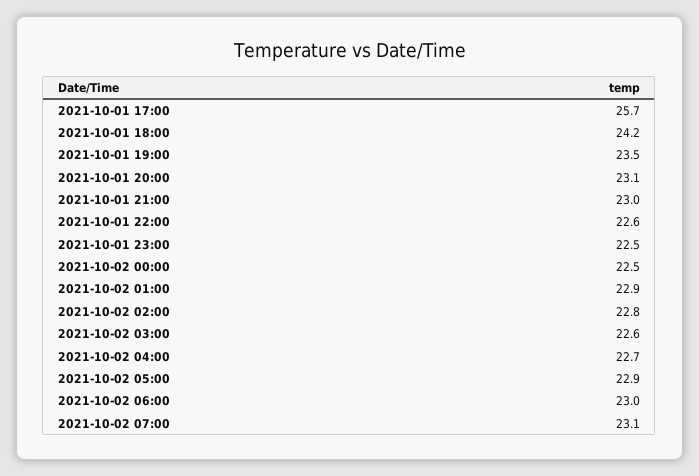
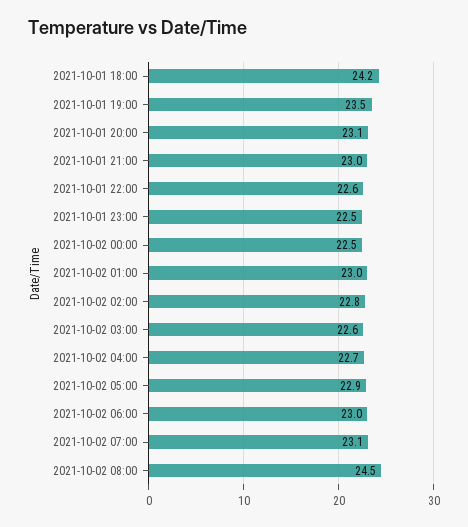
2021-10-01 17:00: 25.7 -> none
2021-10-02 01:00: 22.9 -> 23
2021-10-02 08:00: none -> 24.5

